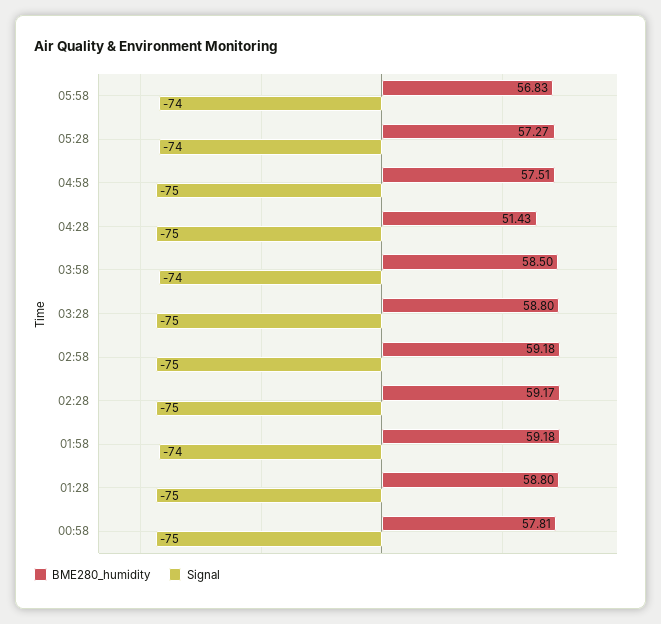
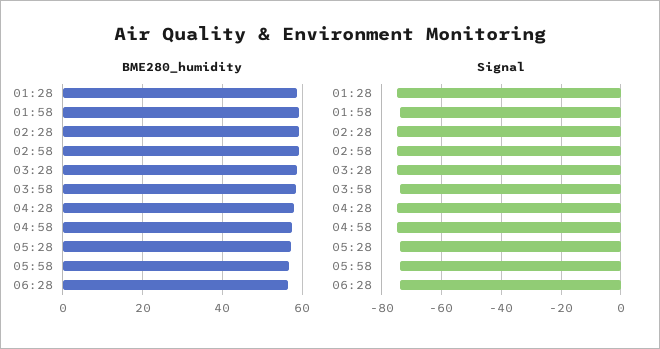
BME280_humidity, 04:28: 51.43 -> 58
BME280_humidity, 00:58: 57.81 -> none
Signal, 00:58: -75 -> none
BME280_humidity, 06:28: none -> 56
Signal, 06:28: none -> -75

